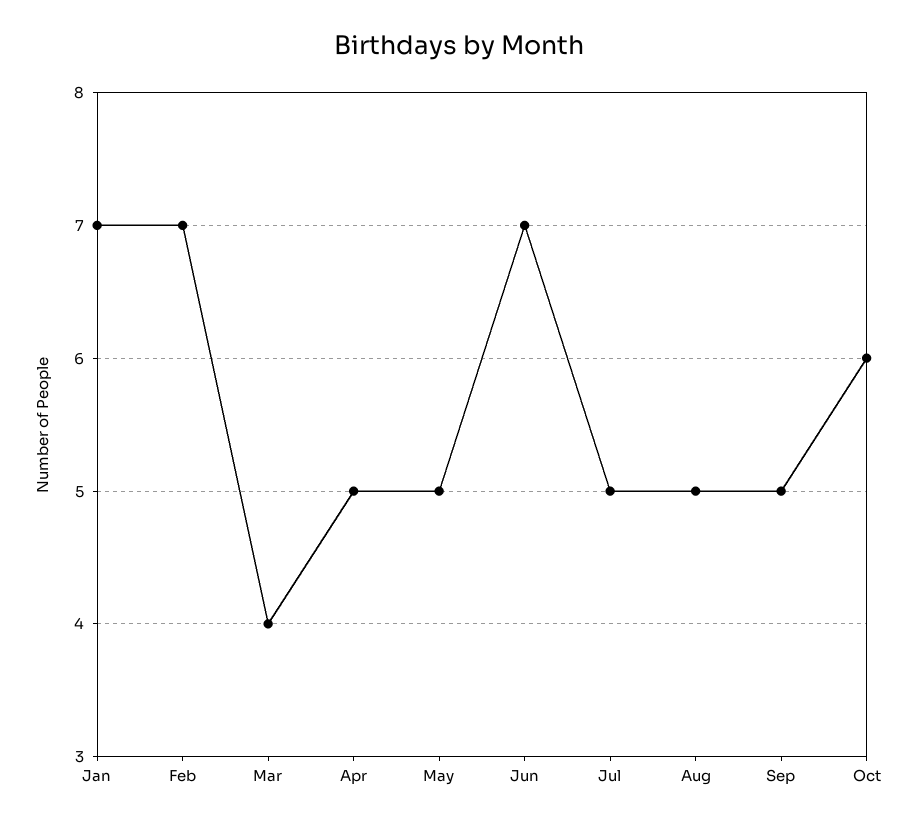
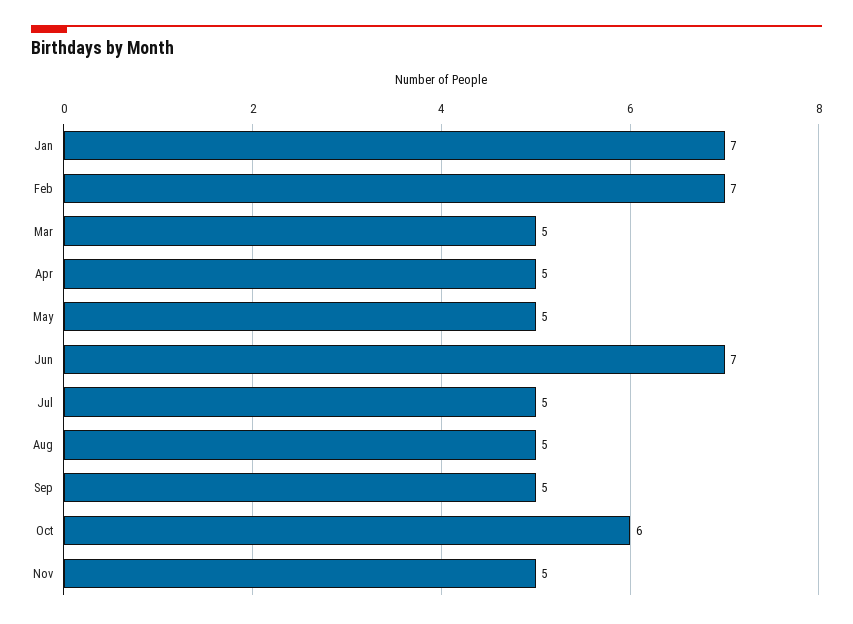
Mar: 4 -> 5
Nov: none -> 5

